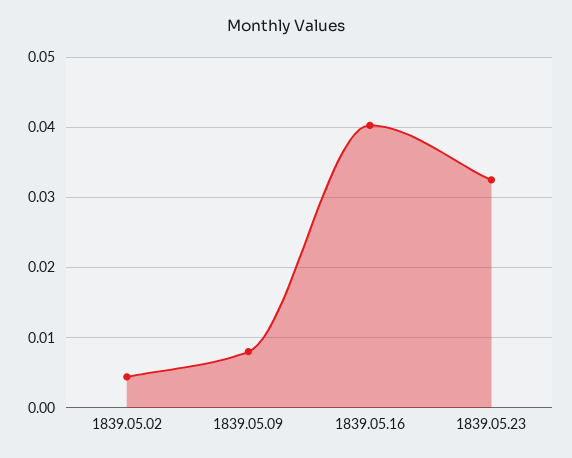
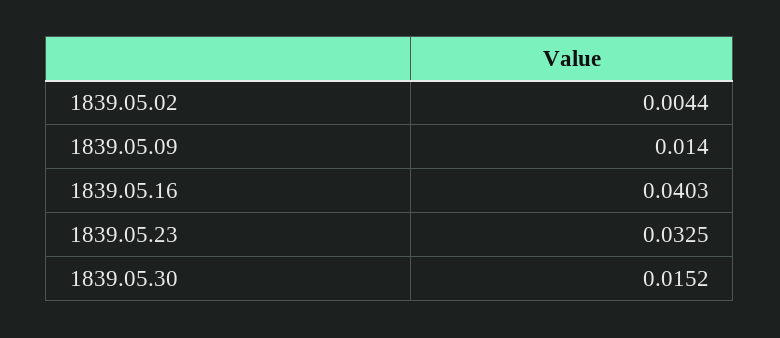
1839.05.09: 0.008 -> 0.014
1839.05.30: none -> 0.0152

